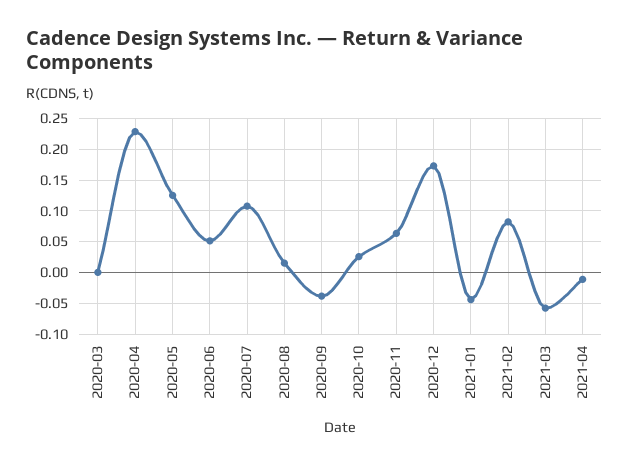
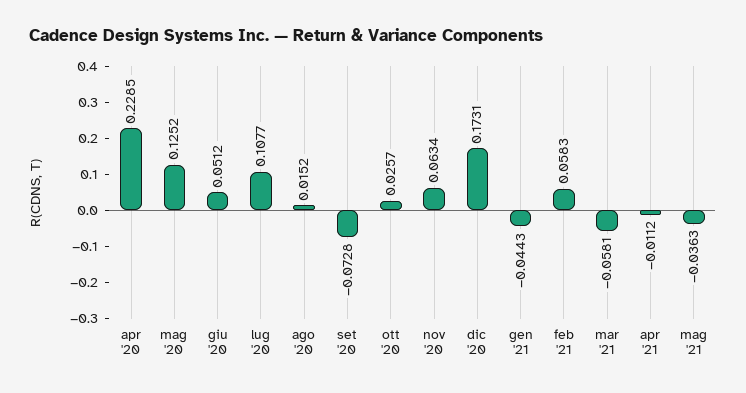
2020-03: 0 -> none
2020-09: -0.04 -> -0.0728
2021-02: 0.08 -> 0.0583
mag '21: none -> -0.0363

